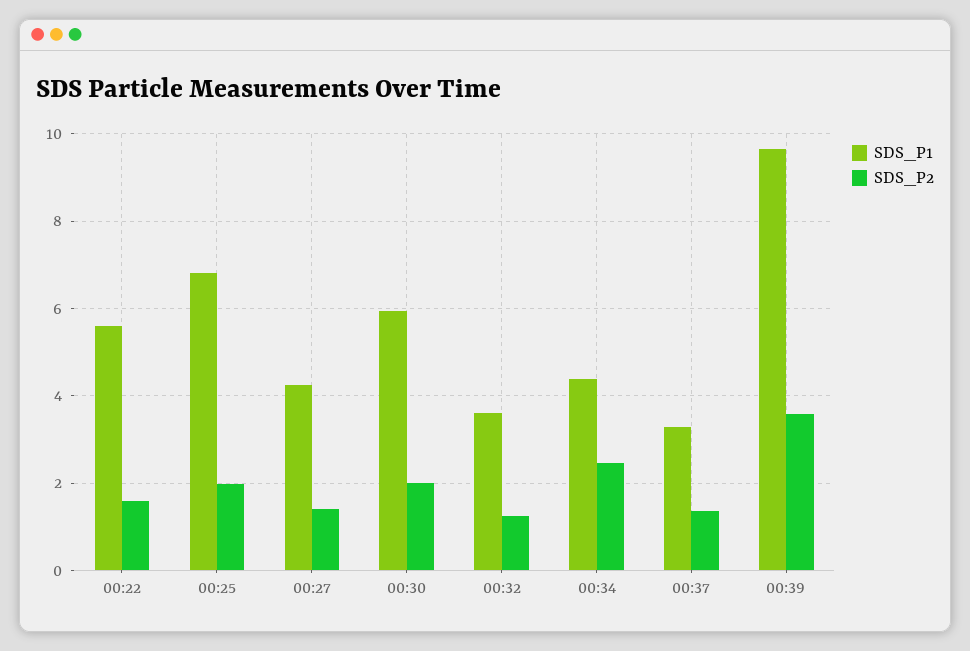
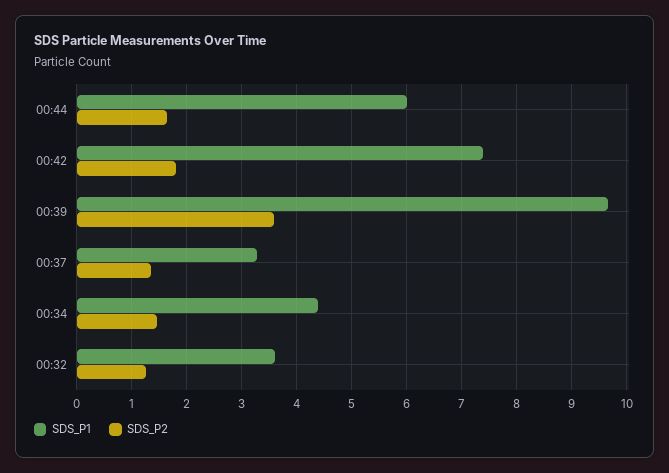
SDS_P1, 00:22: 5.6 -> none
SDS_P2, 00:22: 1.6 -> none
SDS_P1, 00:25: 6.8 -> none
SDS_P2, 00:25: 2 -> none
SDS_P1, 00:27: 4.2 -> none
SDS_P2, 00:27: 1.4 -> none
SDS_P1, 00:30: 6 -> none
SDS_P2, 00:30: 2 -> none
SDS_P2, 00:34: 2.4 -> 1.4
SDS_P1, 00:44: none -> 6
SDS_P2, 00:44: none -> 1.6
SDS_P1, 00:42: none -> 7.4
SDS_P2, 00:42: none -> 1.8

